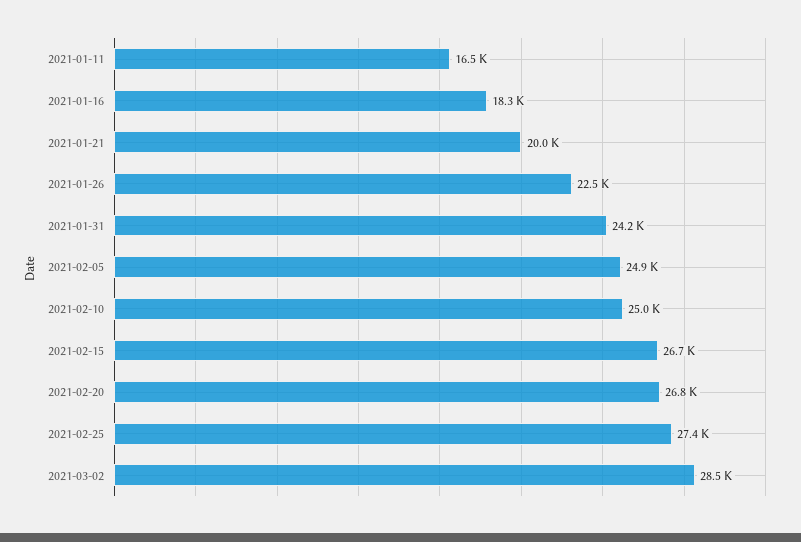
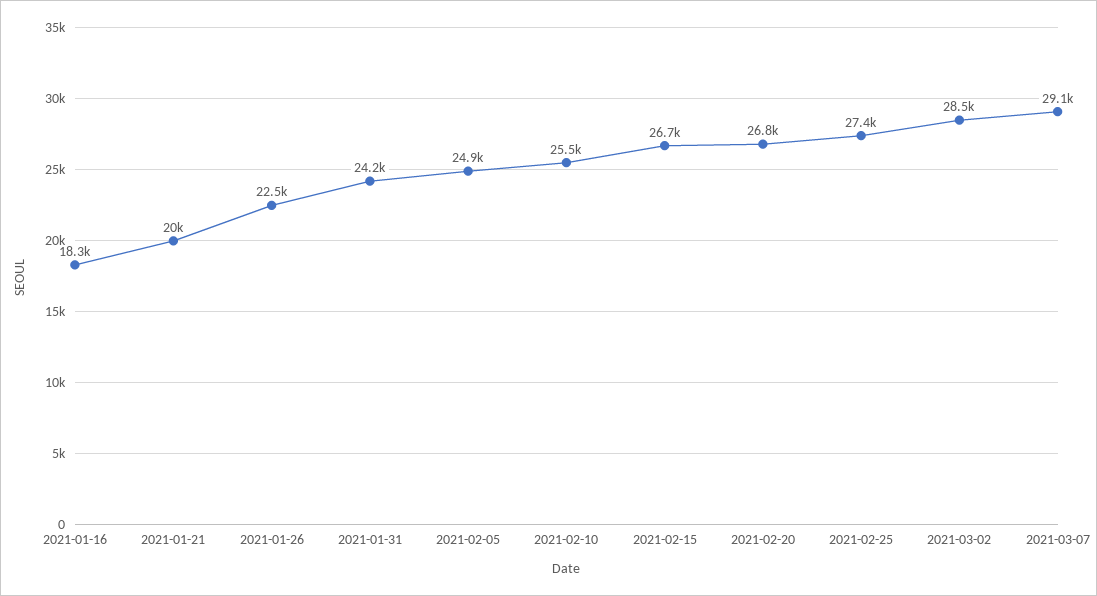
2021-01-11: 16500 -> none
2021-02-10: 25000 -> 25500
2021-03-07: none -> 29100

